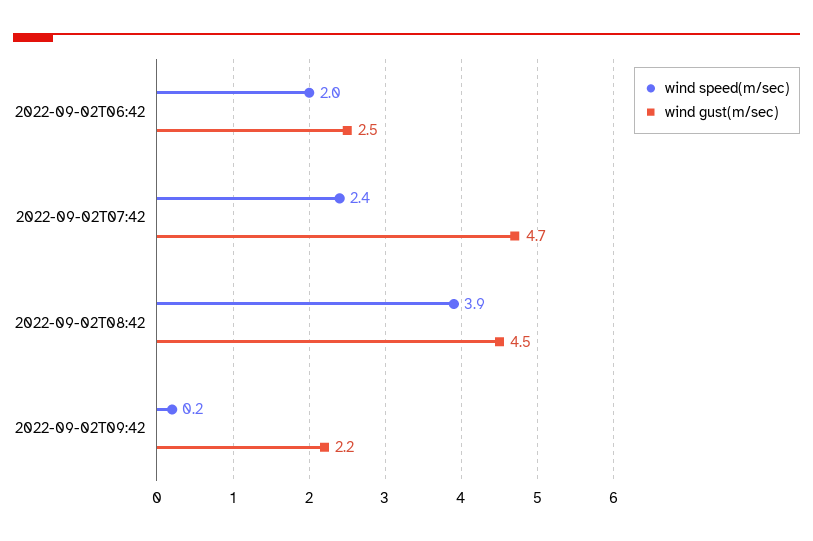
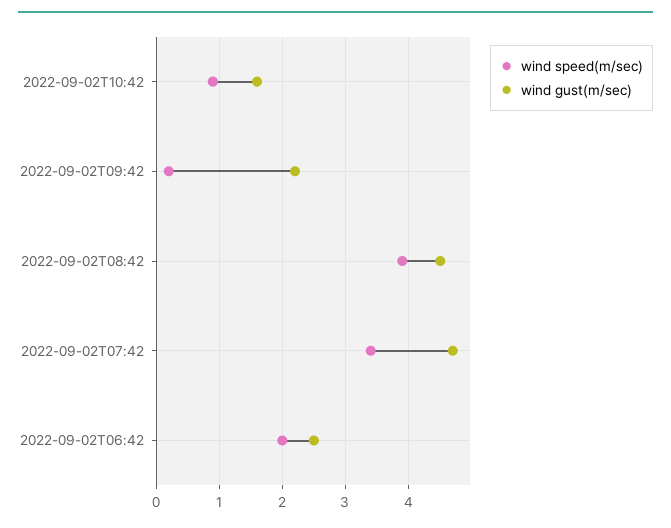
wind speed(m/sec), 2022-09-02T07:42: 2.4 -> 3.4
wind speed(m/sec), 2022-09-02T10:42: none -> 0.9
wind gust(m/sec), 2022-09-02T10:42: none -> 1.6

